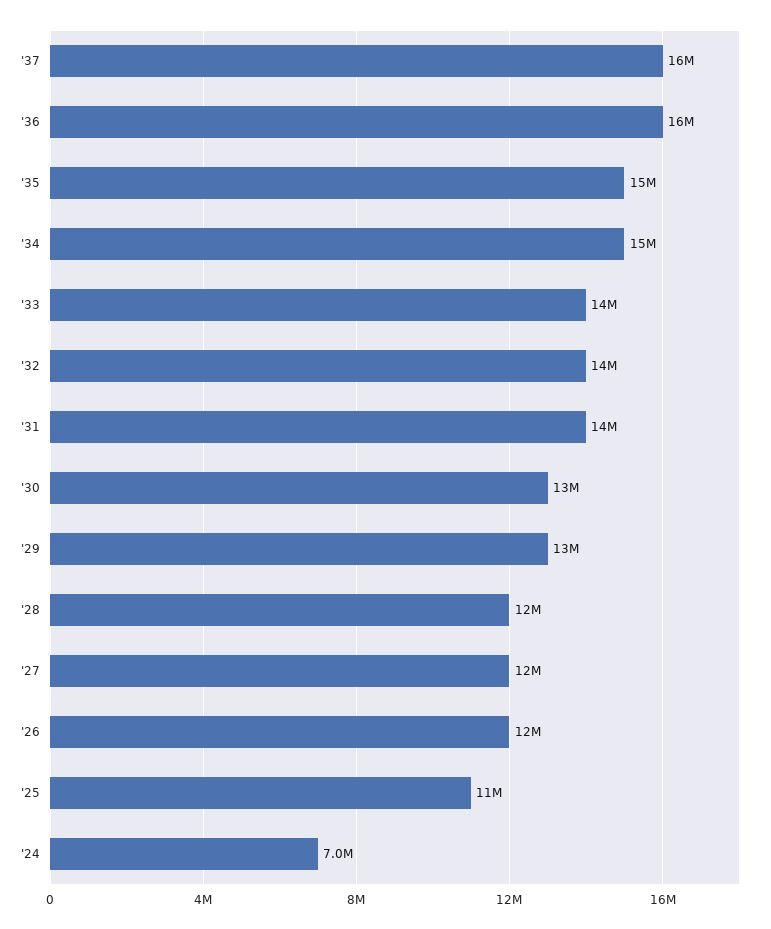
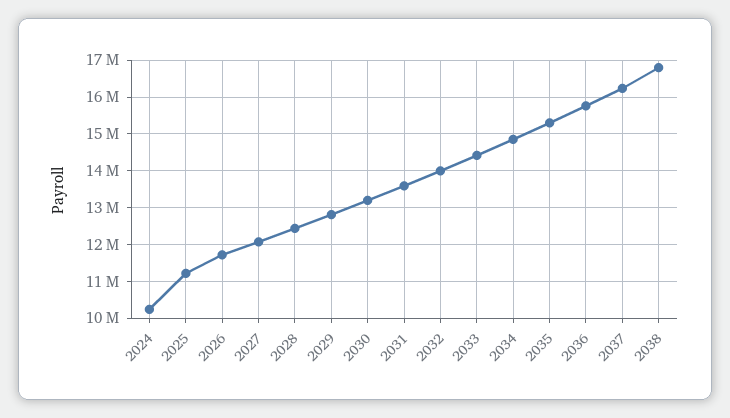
'24: 7000000 -> 10200000
2038: none -> 16800000

